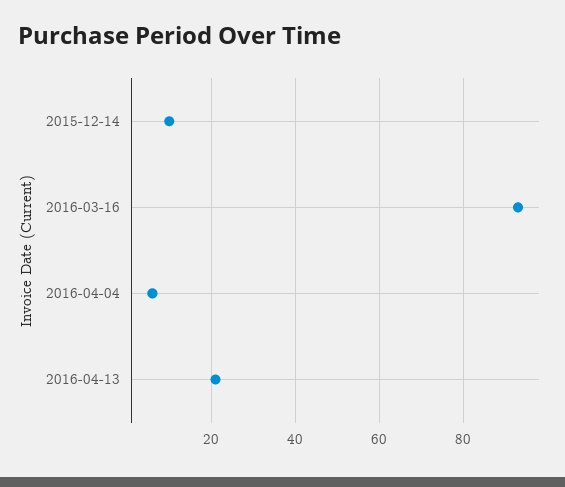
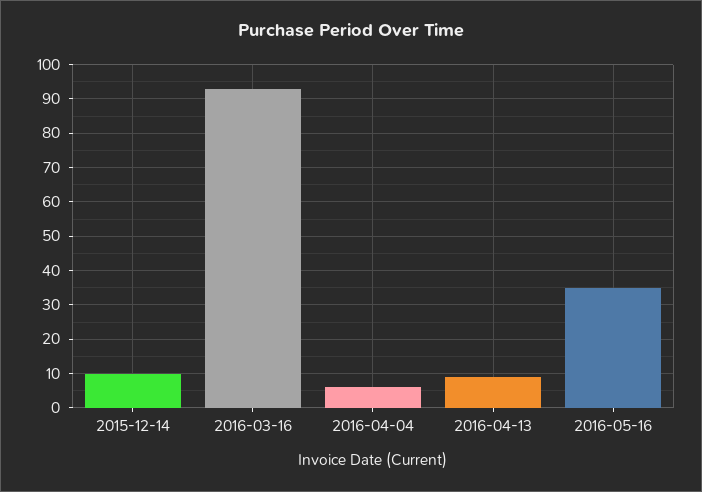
2016-04-13: 20 -> 10
2016-05-16: none -> 35

